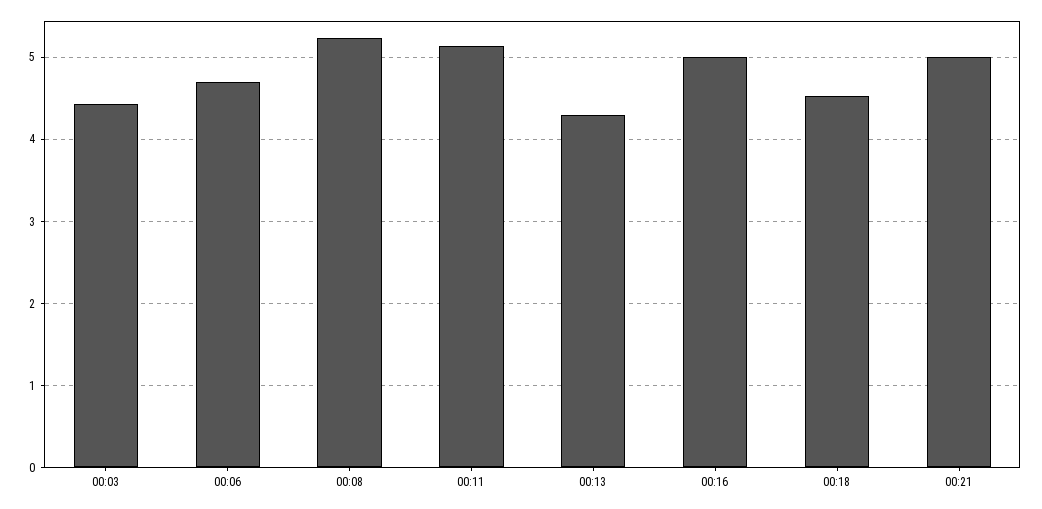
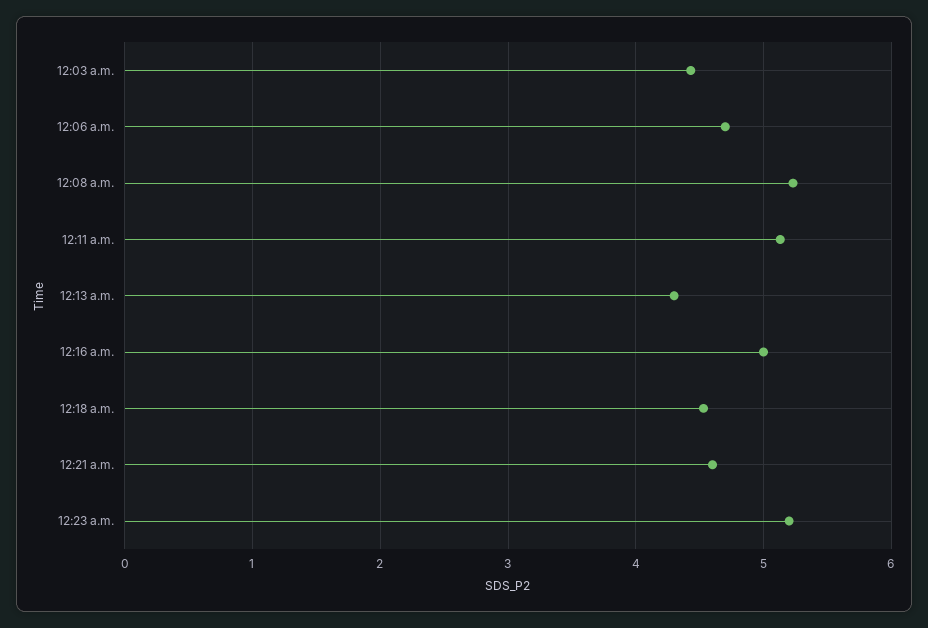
00:21: 5 -> 4.6
12:23 a.m.: none -> 5.2

